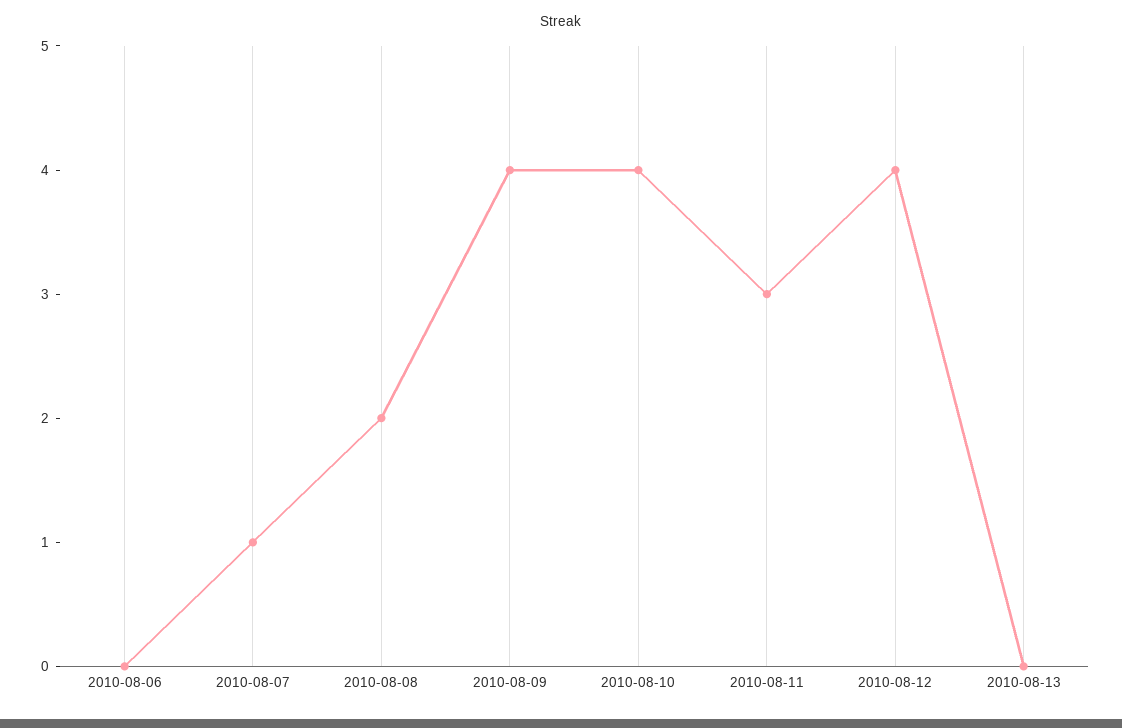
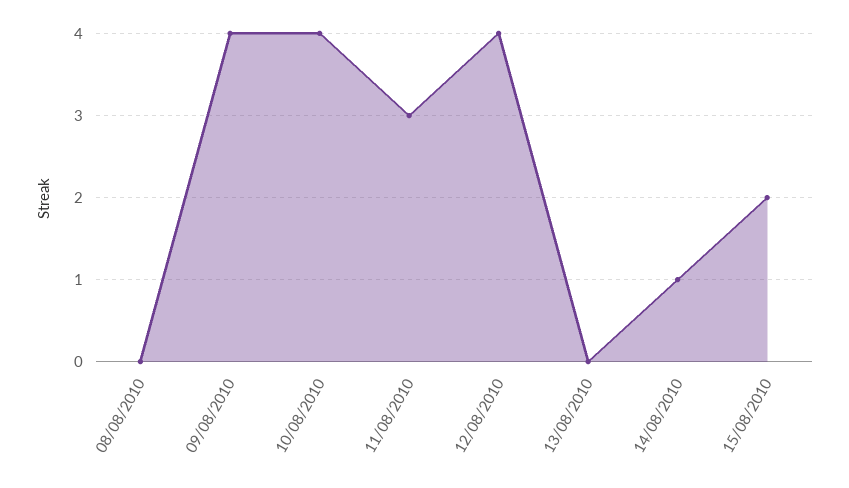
2010-08-06: 0 -> none
2010-08-07: 1 -> none
2010-08-08: 2 -> 0
14/08/2010: none -> 1
15/08/2010: none -> 2

